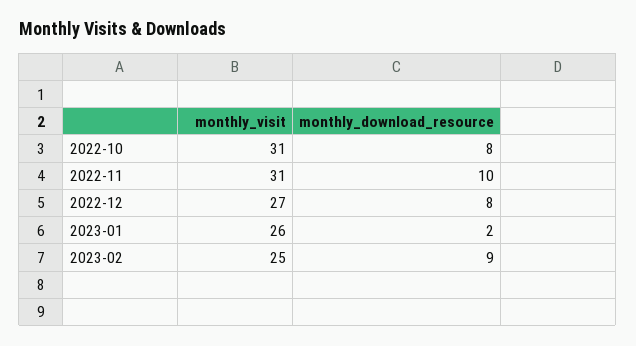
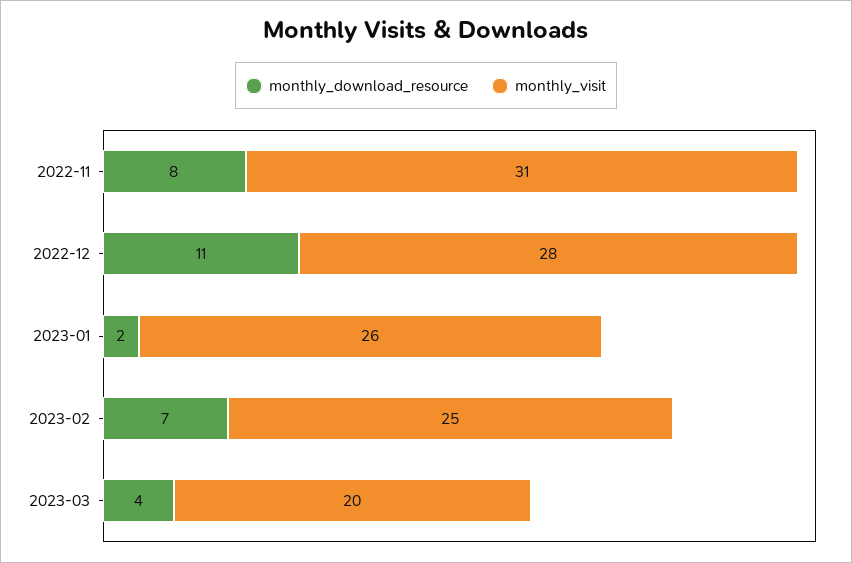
monthly_visit, 2022-10: 31 -> none
monthly_download_resource, 2022-10: 8 -> none
monthly_download_resource, 2022-11: 10 -> 8
monthly_visit, 2022-12: 27 -> 28
monthly_download_resource, 2022-12: 8 -> 11
monthly_download_resource, 2023-02: 9 -> 7
monthly_download_resource, 2023-03: none -> 4
monthly_visit, 2023-03: none -> 20

